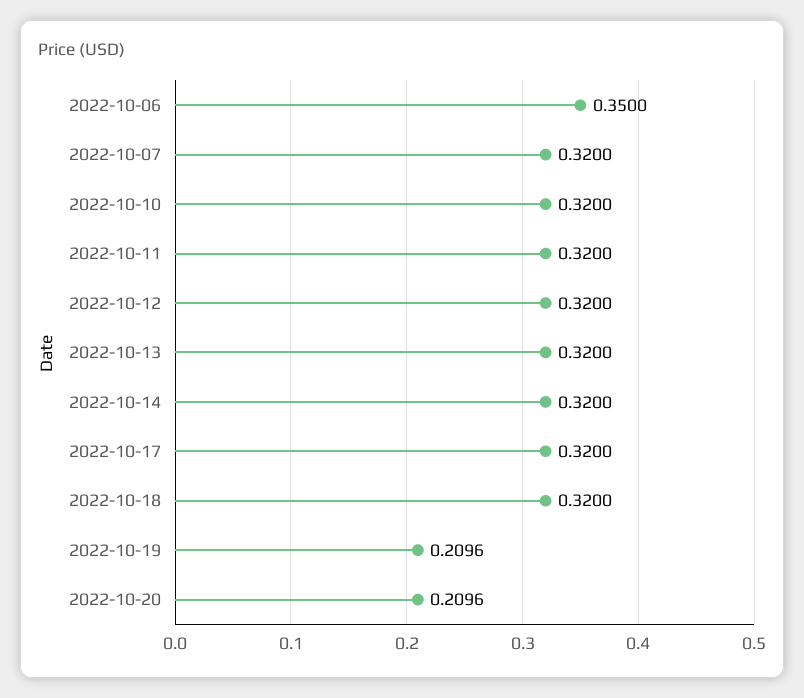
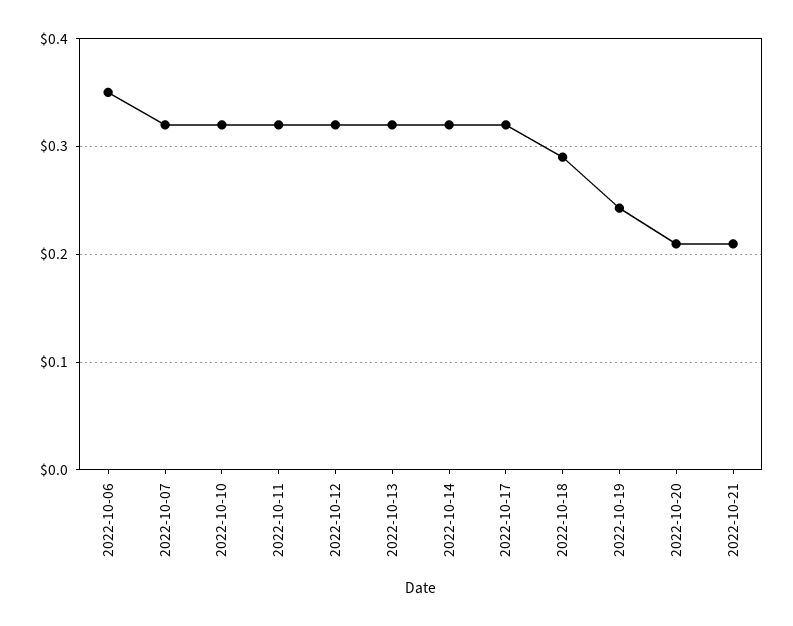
2022-10-18: 0.32 -> 0.29
2022-10-19: 0.2096 -> 0.24
2022-10-21: none -> 0.21

